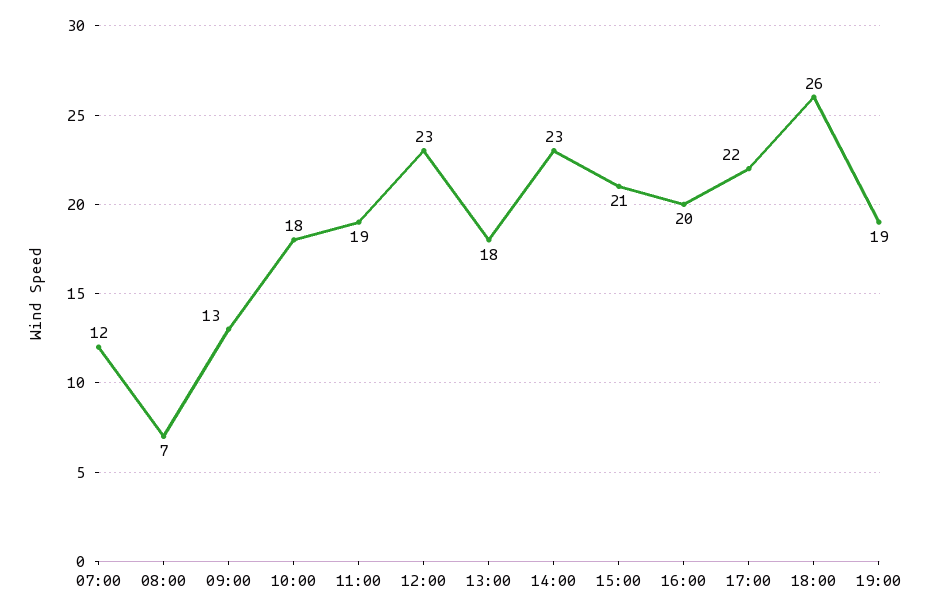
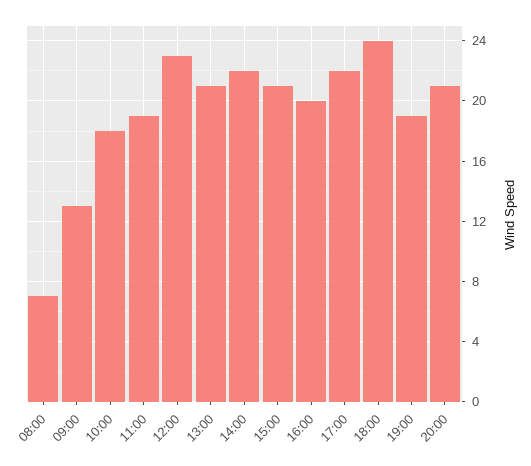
07:00: 12 -> none
13:00: 18 -> 21
14:00: 23 -> 22
18:00: 26 -> 24
20:00: none -> 21

